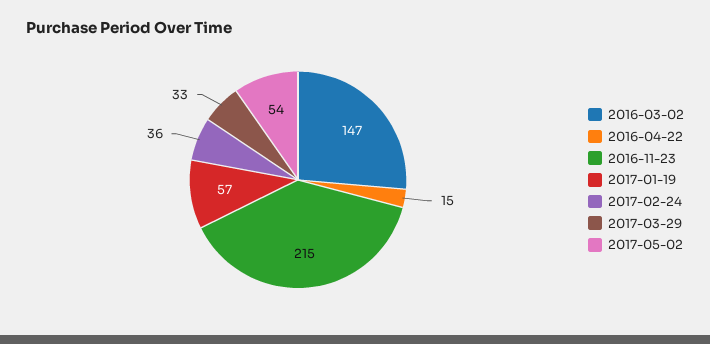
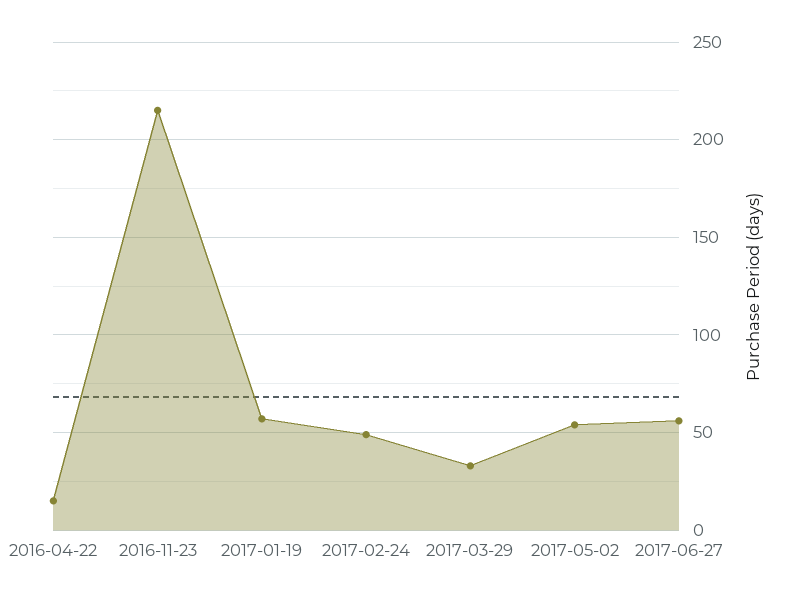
2016-03-02: 147 -> none
2017-02-24: 36 -> 50
2017-06-27: none -> 55

